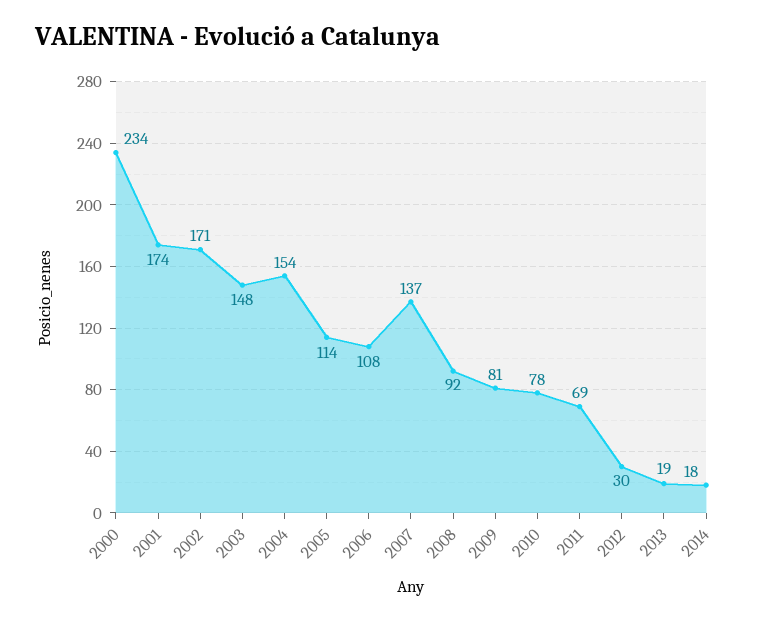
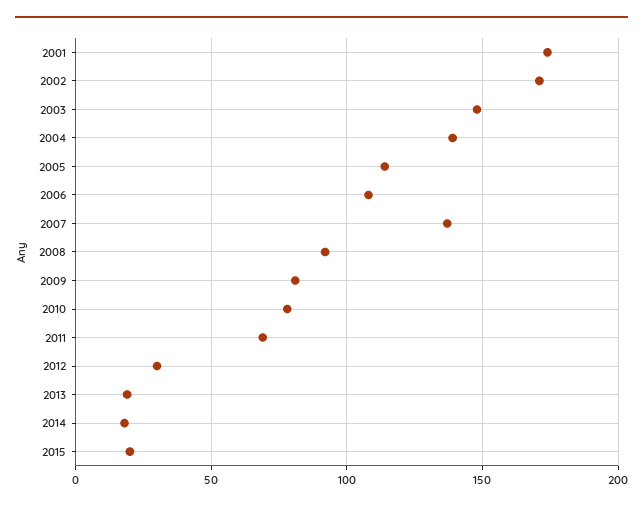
2000: 234 -> none
2004: 154 -> 140
2015: none -> 20

